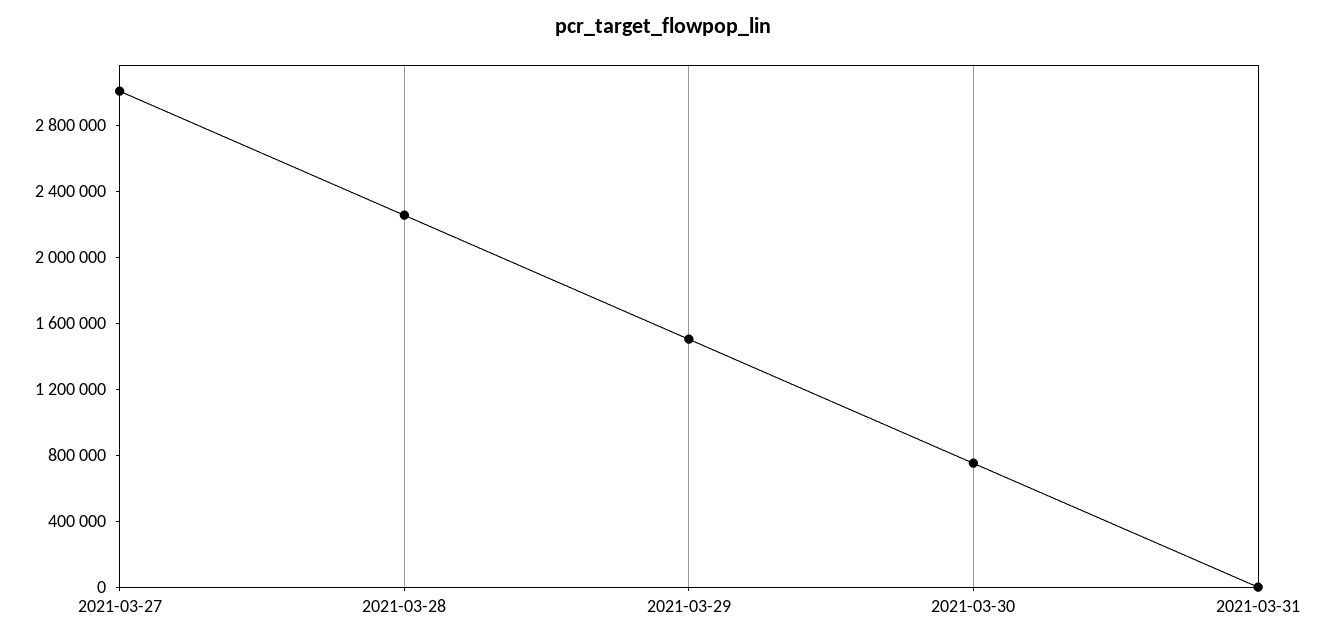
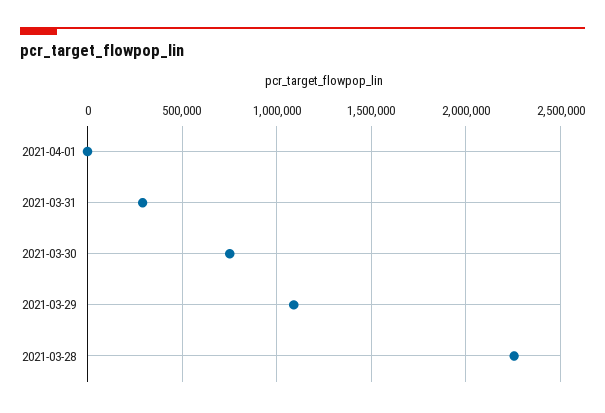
2021-03-27: 3000000 -> none
2021-03-29: 1500000 -> 1100000
2021-03-31: 0 -> 300000
2021-04-01: none -> 0

